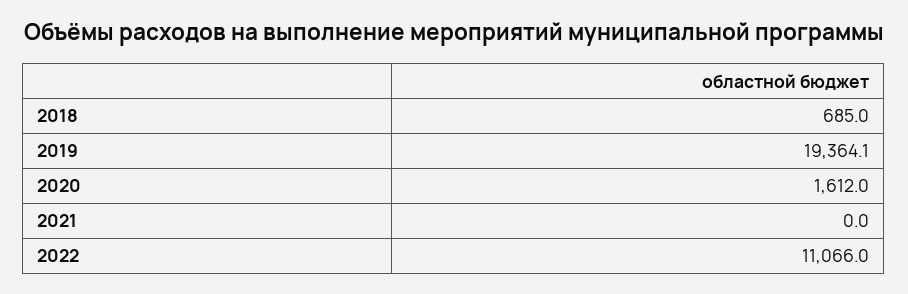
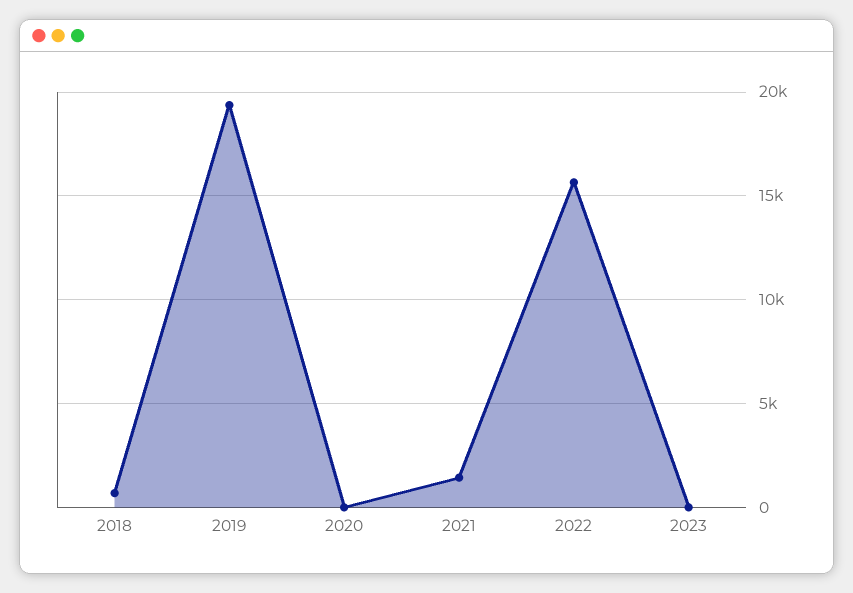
2020: 1612 -> 0
2021: 0 -> 1500
2022: 11066 -> 15500
2023: none -> 0

